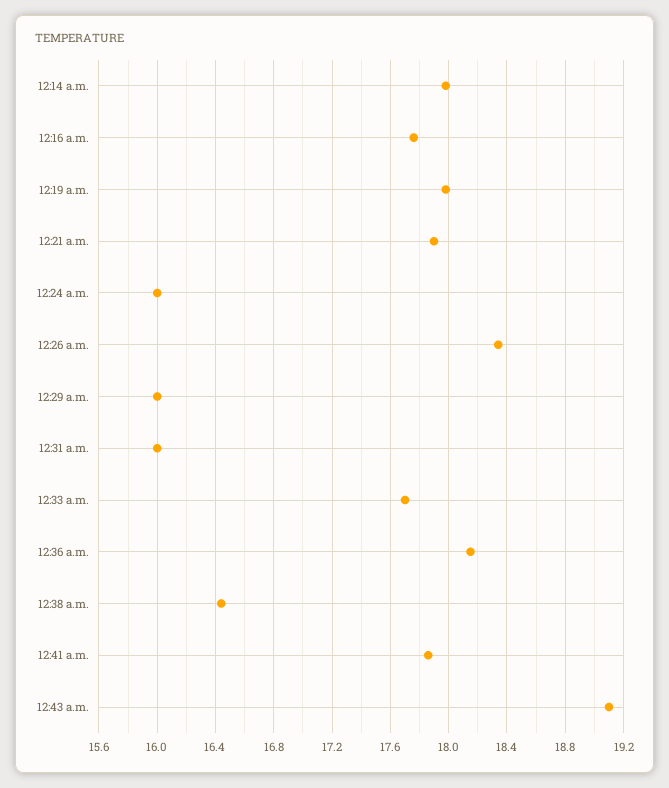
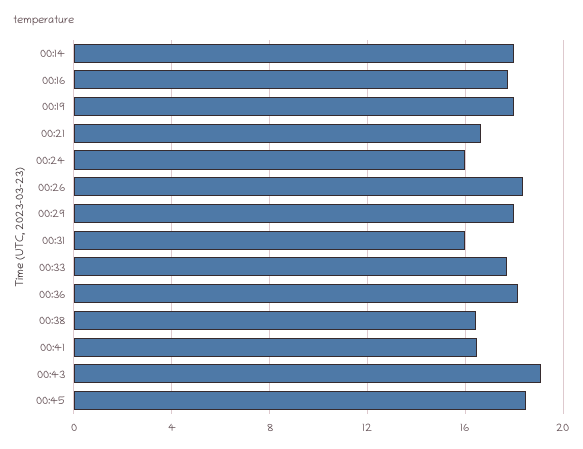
12:21 a.m.: 17.9 -> 16.5
12:29 a.m.: 16 -> 18
12:41 a.m.: 17.85 -> 16.5
00:45: none -> 18.5

